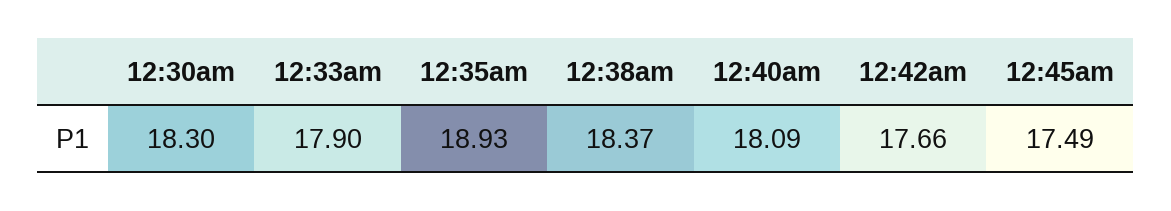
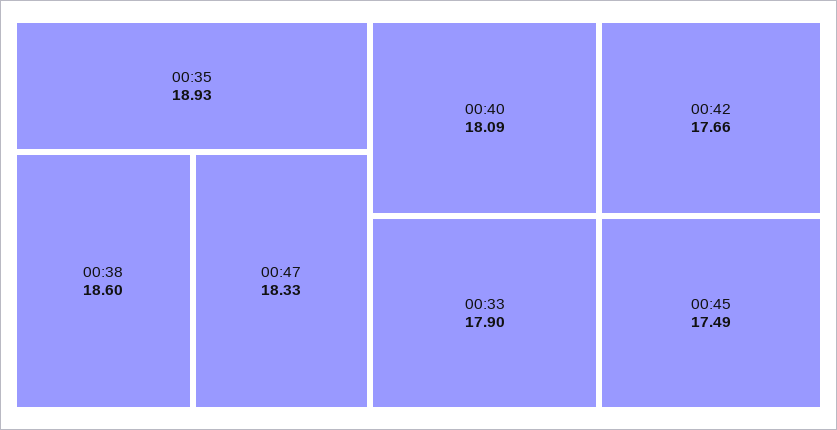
12:30am: 18.3 -> none
12:38am: 18.37 -> 18.6
00:47: none -> 18.33

